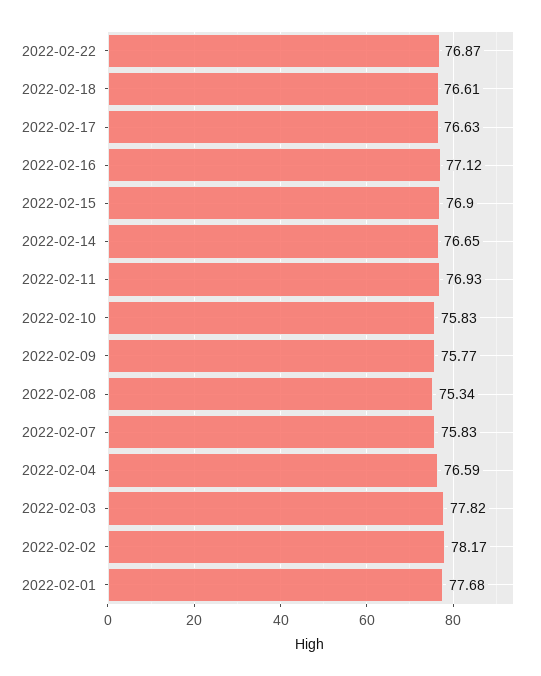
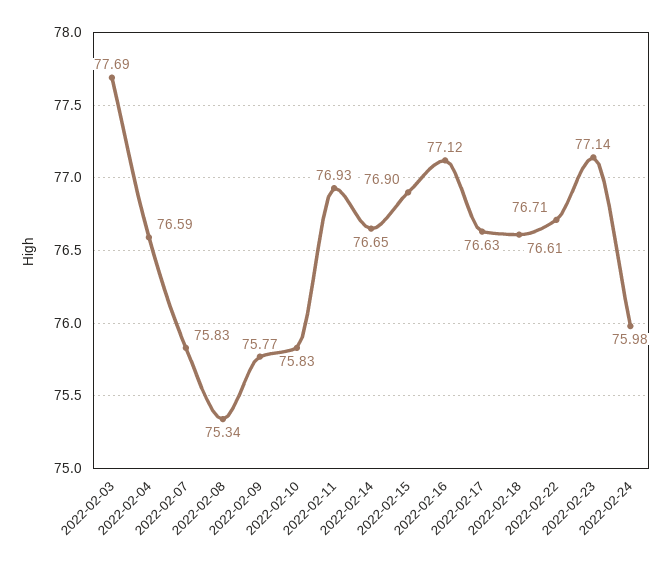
2022-02-22: 76.87 -> 76.71
2022-02-03: 77.82 -> 77.69
2022-02-02: 78.17 -> none
2022-02-01: 77.68 -> none
2022-02-23: none -> 77.14
2022-02-24: none -> 75.98

